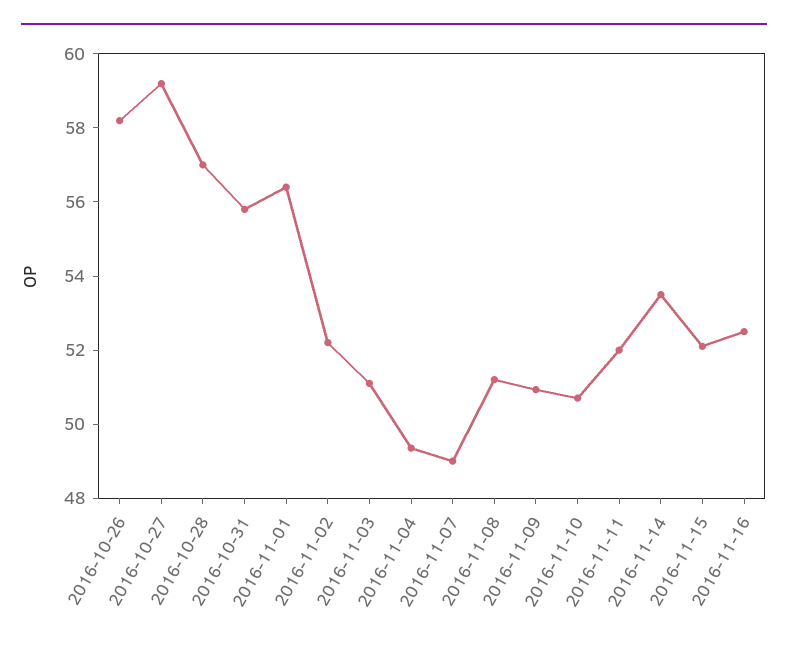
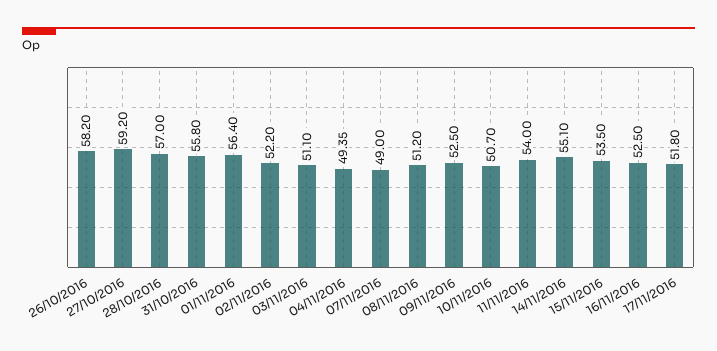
2016-11-09: 51 -> 52.5
2016-11-11: 52 -> 54
2016-11-14: 53.5 -> 55.1
2016-11-15: 52 -> 53.5
17/11/2016: none -> 51.8

